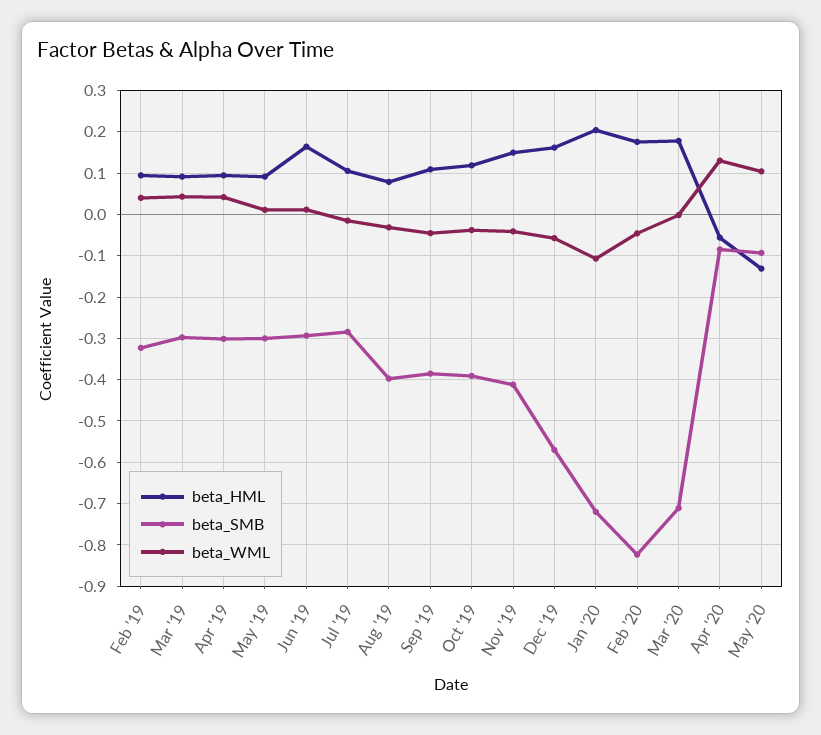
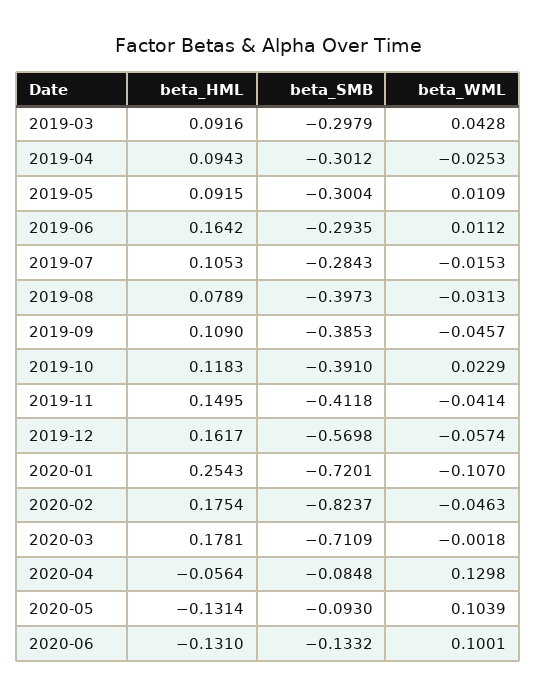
beta_HML, Feb '19: 0.1 -> none
beta_SMB, Feb '19: -0.32 -> none
beta_WML, Feb '19: 0.04 -> none
beta_WML, Apr '19: 0.04 -> -0.0253
beta_WML, Oct '19: -0.04 -> 0.0229
beta_HML, Jan '20: 0.2 -> 0.2543
beta_HML, 2020-06: none -> -0.131
beta_SMB, 2020-06: none -> -0.1332
beta_WML, 2020-06: none -> 0.1001

